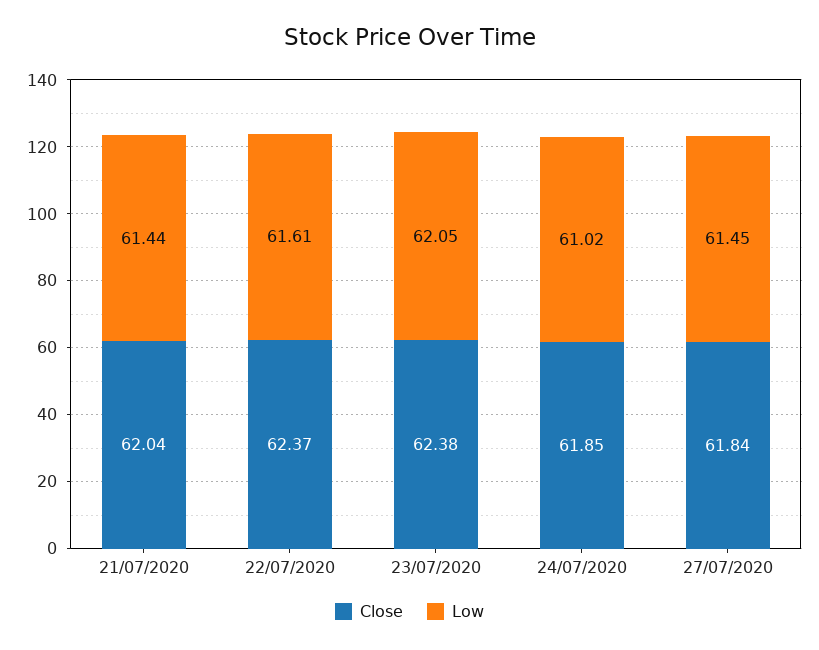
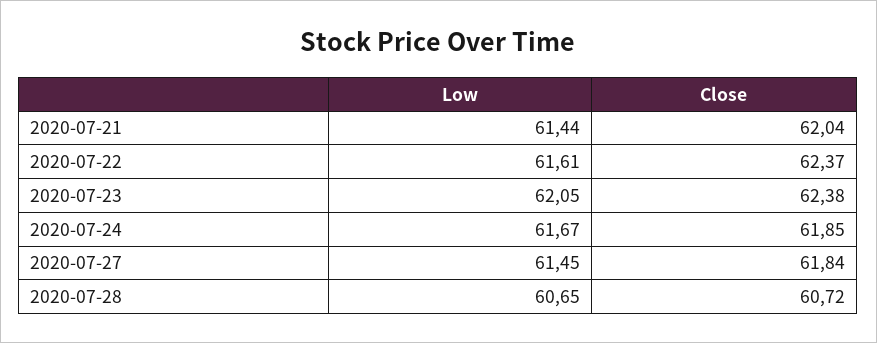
Low, 24/07/2020: 61.02 -> 61.67
Low, 2020-07-28: none -> 60.65
Close, 2020-07-28: none -> 60.72

